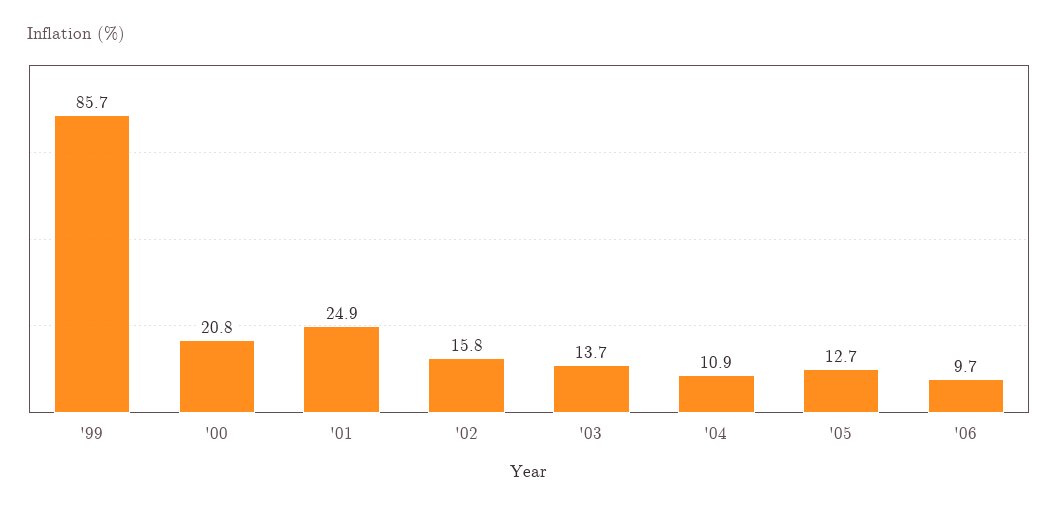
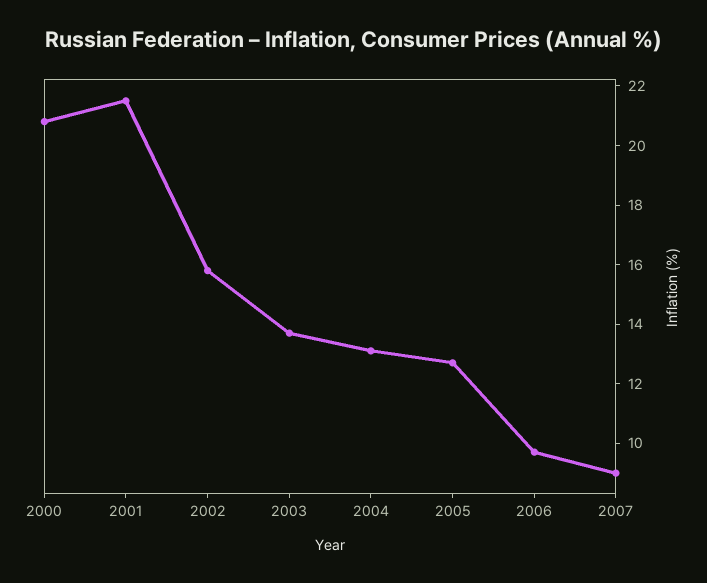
'99: 85.7 -> none
'01: 24.9 -> 21.5
'04: 10.9 -> 13
2007: none -> 9

